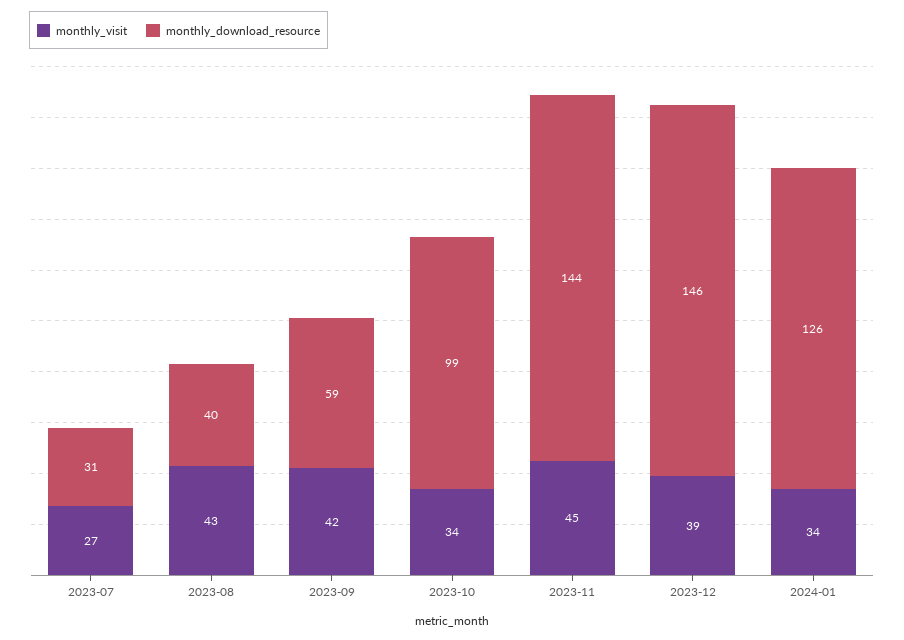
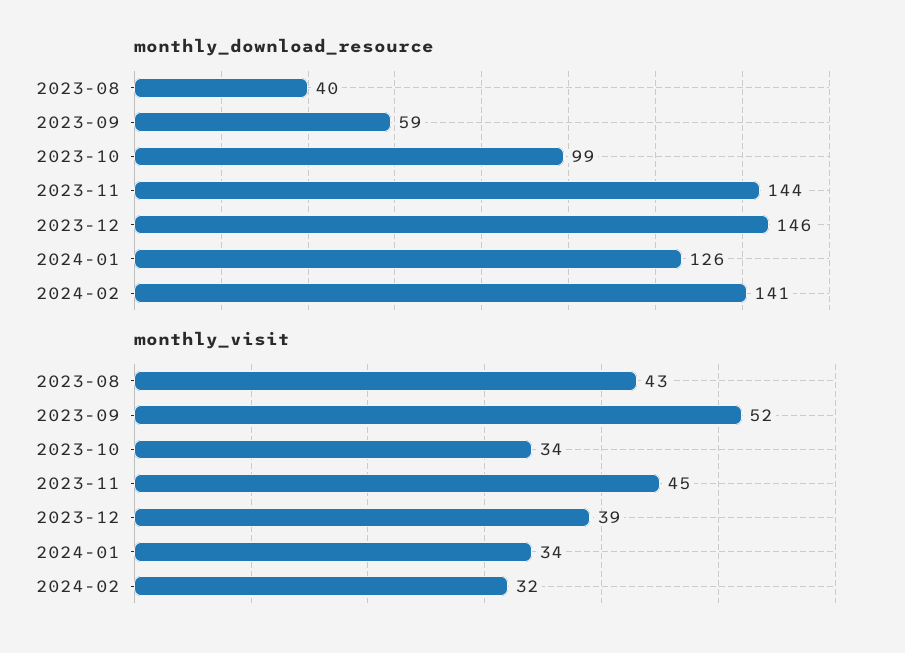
monthly_visit, 2023-07: 27 -> none
monthly_download_resource, 2023-07: 31 -> none
monthly_visit, 2023-09: 42 -> 52
monthly_download_resource, 2024-02: none -> 141
monthly_visit, 2024-02: none -> 32

